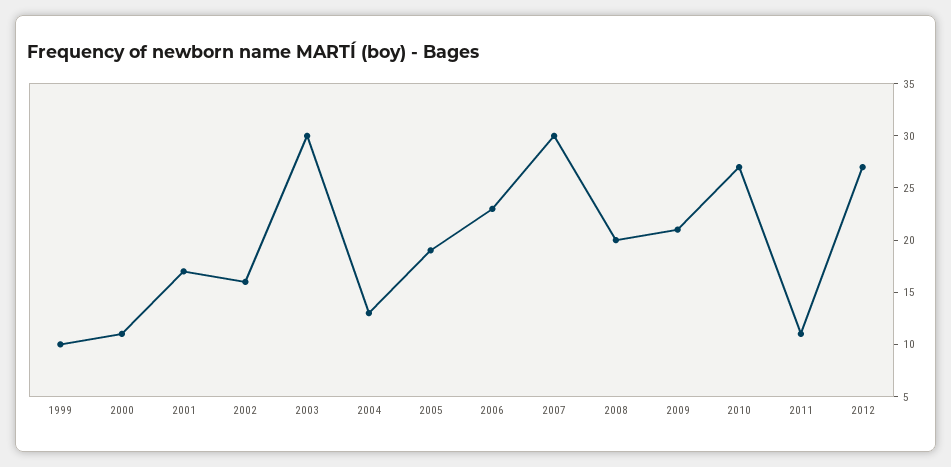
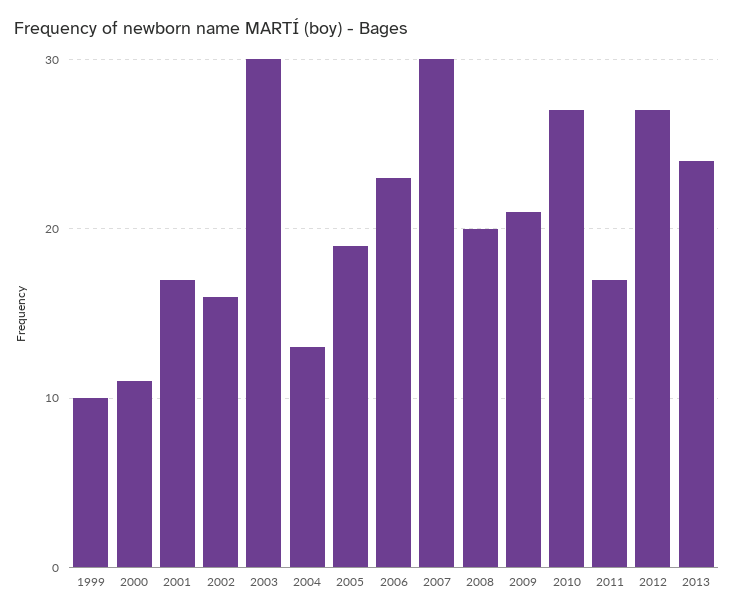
2011: 11 -> 17
2013: none -> 24

